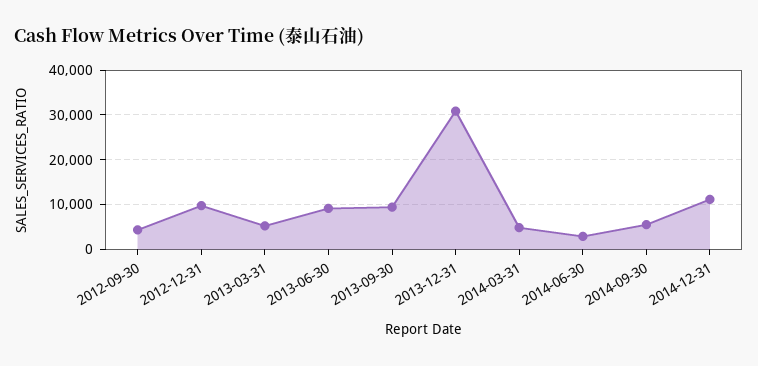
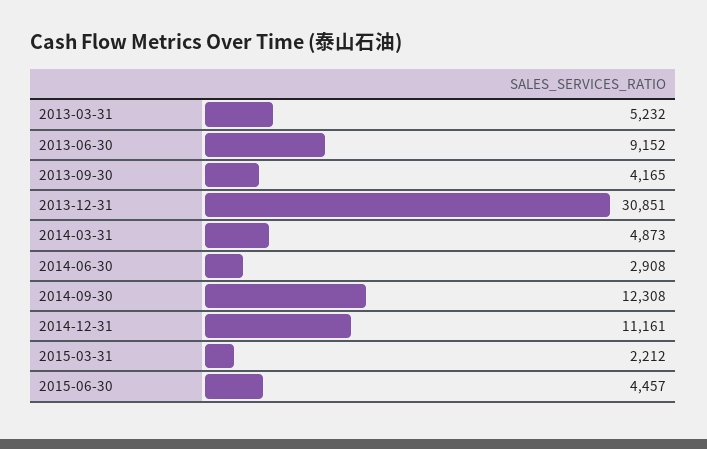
2012-09-30: 4000 -> none
2012-12-31: 10000 -> none
2013-09-30: 10000 -> 4165
2014-09-30: 6000 -> 12308
2015-03-31: none -> 2212
2015-06-30: none -> 4457

